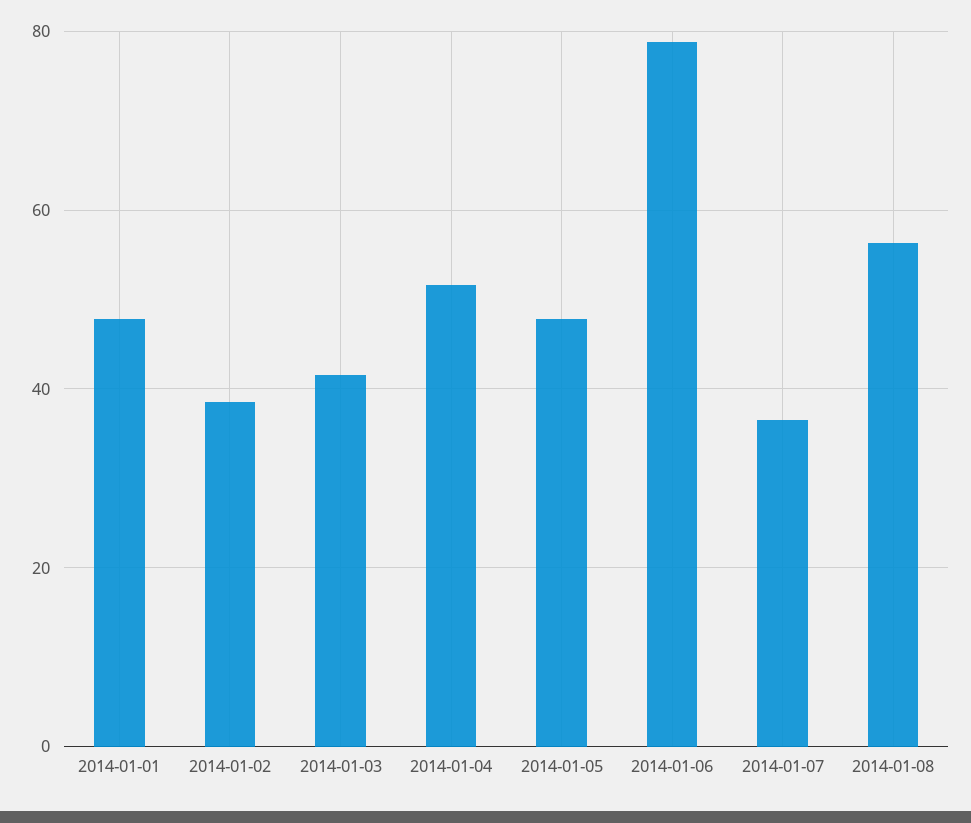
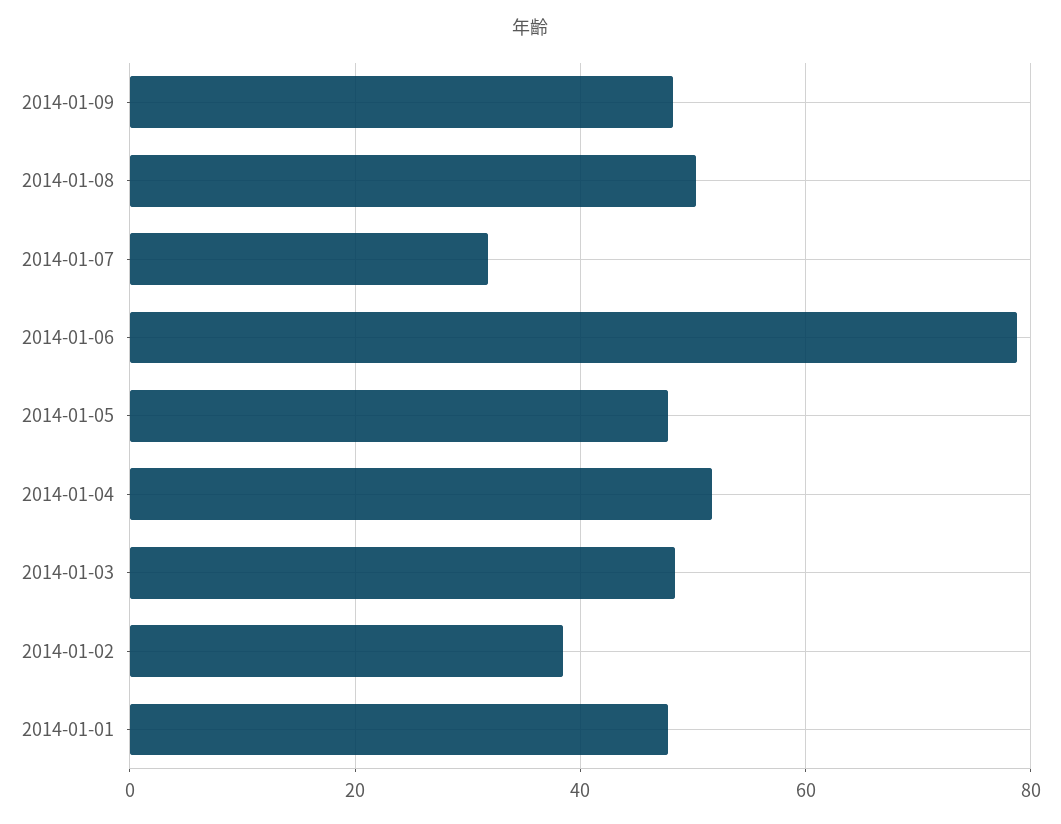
2014-01-03: 42 -> 48
2014-01-07: 36 -> 32
2014-01-08: 56 -> 50
2014-01-09: none -> 48

